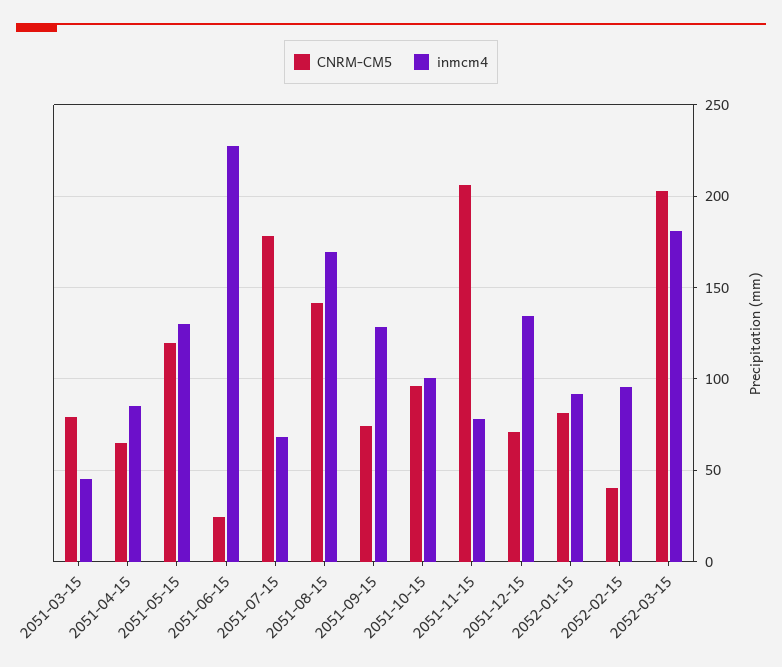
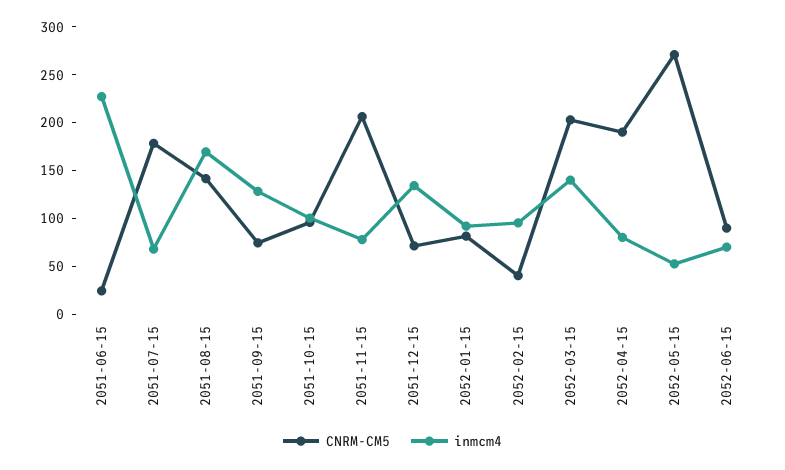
CNRM-CM5, 2051-03-15: 80 -> none
inmcm4, 2051-03-15: 45 -> none
CNRM-CM5, 2051-04-15: 65 -> none
inmcm4, 2051-04-15: 85 -> none
CNRM-CM5, 2051-05-15: 120 -> none
inmcm4, 2051-05-15: 130 -> none
inmcm4, 2052-03-15: 180 -> 140
CNRM-CM5, 2052-04-15: none -> 190
inmcm4, 2052-04-15: none -> 80
CNRM-CM5, 2052-05-15: none -> 270
inmcm4, 2052-05-15: none -> 50
CNRM-CM5, 2052-06-15: none -> 90
inmcm4, 2052-06-15: none -> 70

